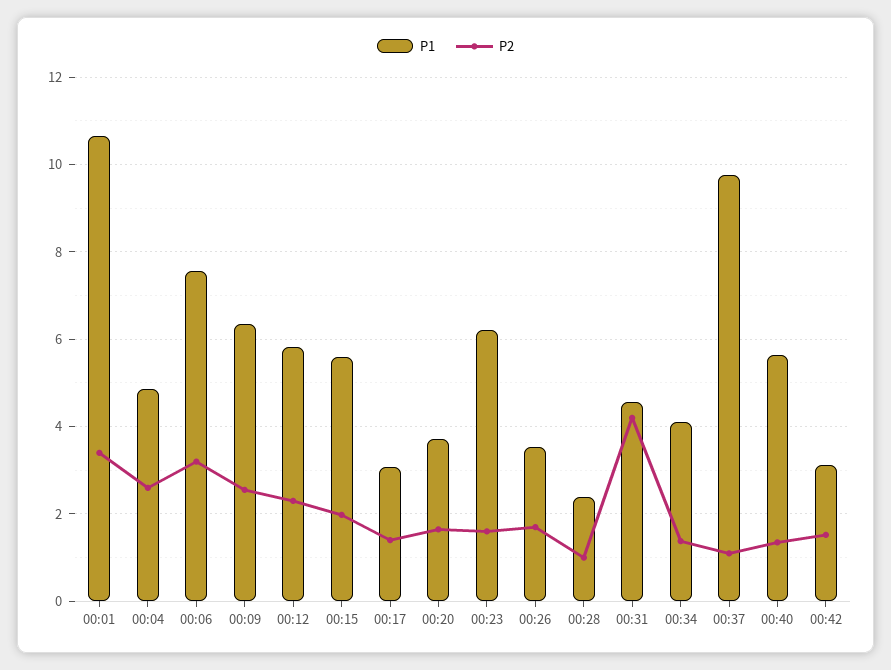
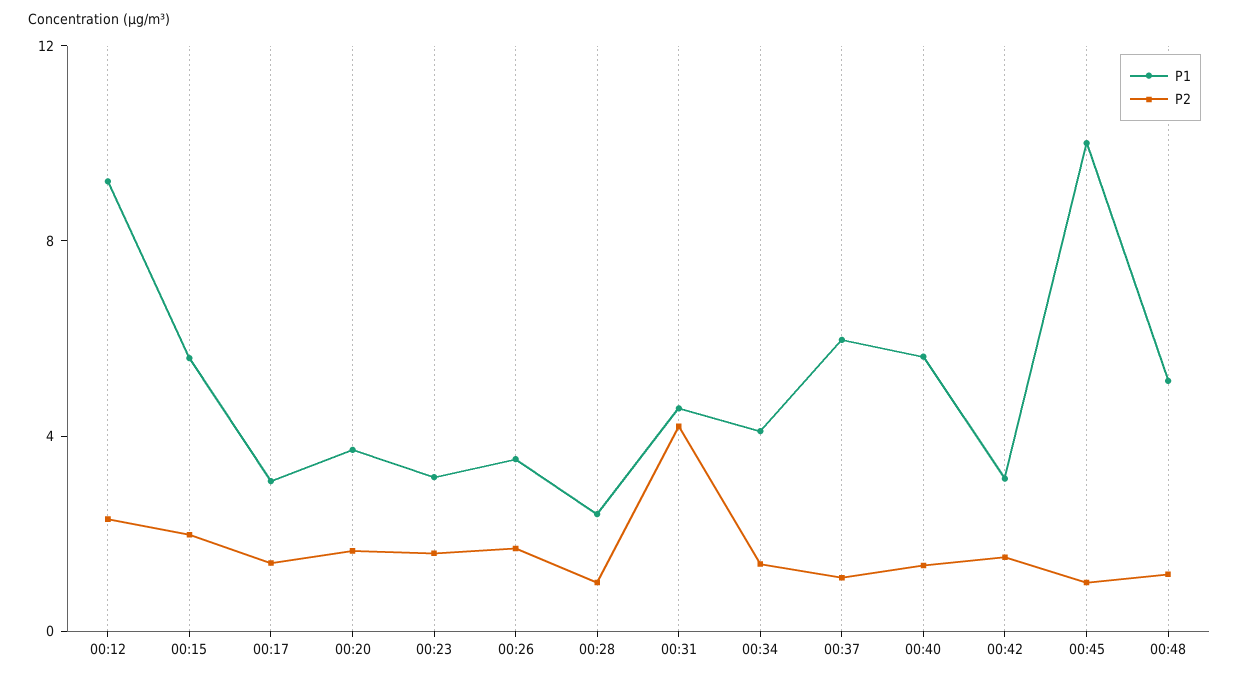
P1, 00:01: 10.6 -> none
P2, 00:01: 3.4 -> none
P1, 00:04: 4.8 -> none
P2, 00:04: 2.6 -> none
P1, 00:06: 7.6 -> none
P2, 00:06: 3.2 -> none
P1, 00:09: 6.4 -> none
P2, 00:09: 2.6 -> none
P1, 00:12: 5.8 -> 9
P1, 00:23: 6.2 -> 3
P1, 00:37: 9.8 -> 6
P1, 00:45: none -> 10
P2, 00:45: none -> 1
P1, 00:48: none -> 5
P2, 00:48: none -> 1

